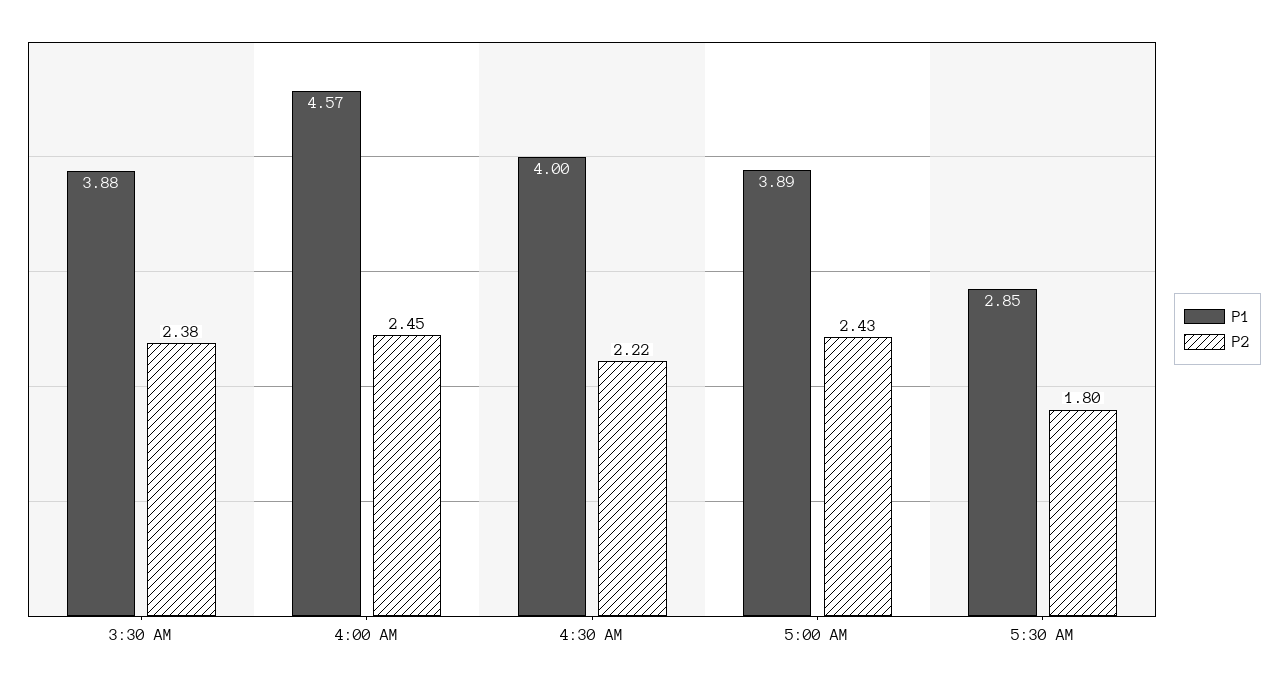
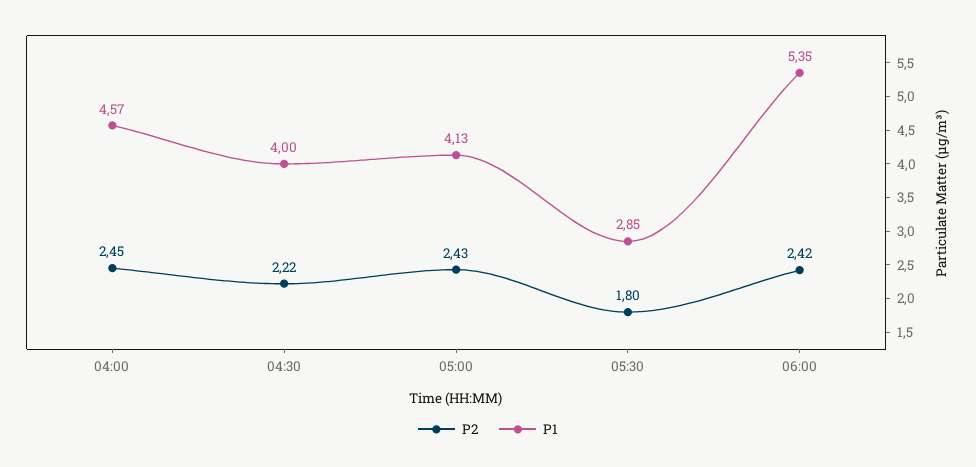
P1, 3:30 AM: 3.88 -> none
P2, 3:30 AM: 2.38 -> none
P1, 5:00 AM: 3.89 -> 4.13
P2, 06:00: none -> 2.42
P1, 06:00: none -> 5.35

